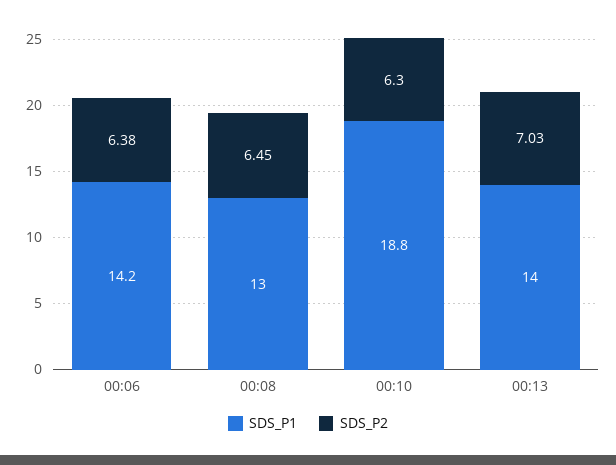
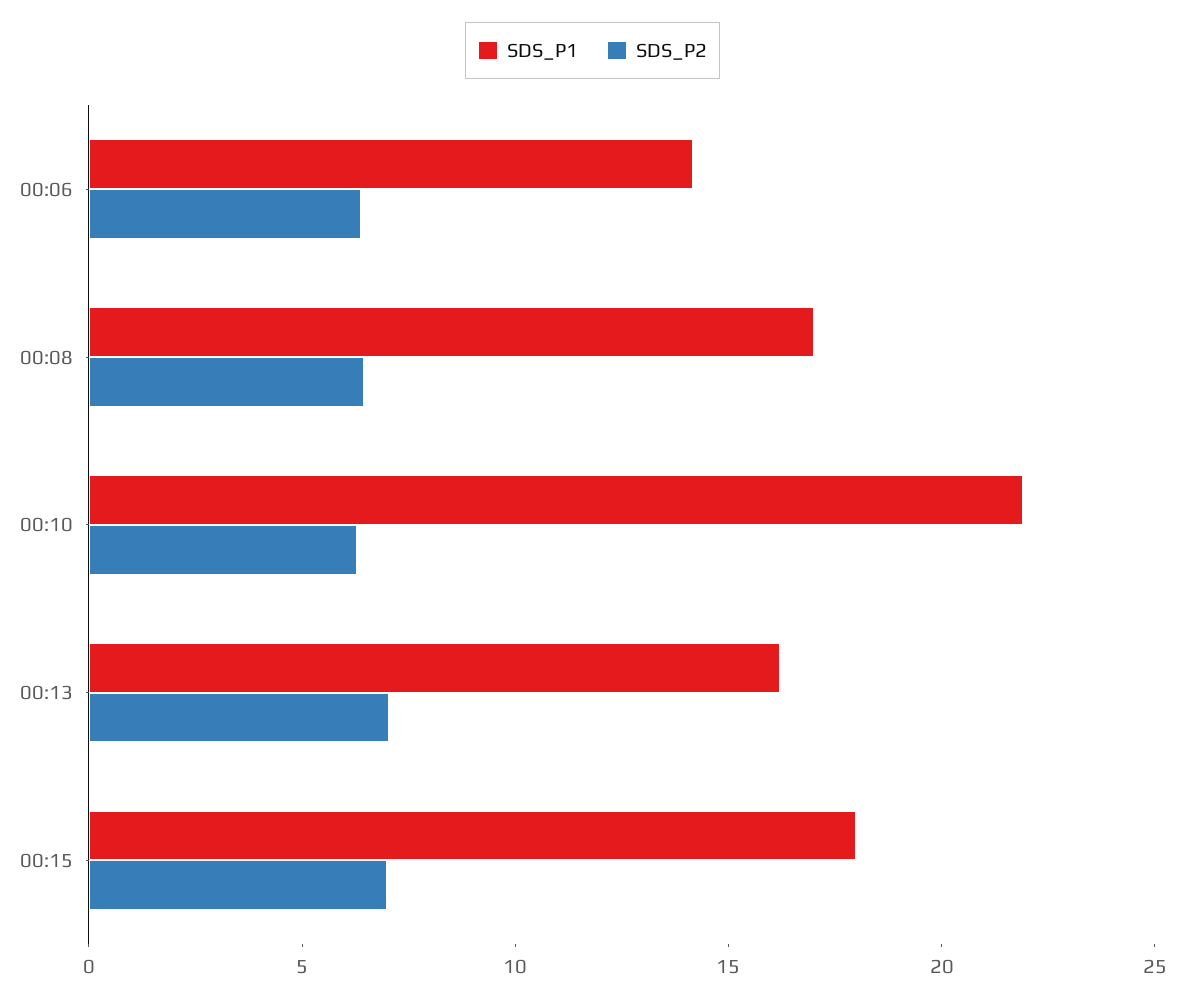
SDS_P1, 00:08: 13 -> 17
SDS_P1, 00:10: 18.8 -> 22
SDS_P1, 00:13: 14 -> 16
SDS_P1, 00:15: none -> 18
SDS_P2, 00:15: none -> 7

